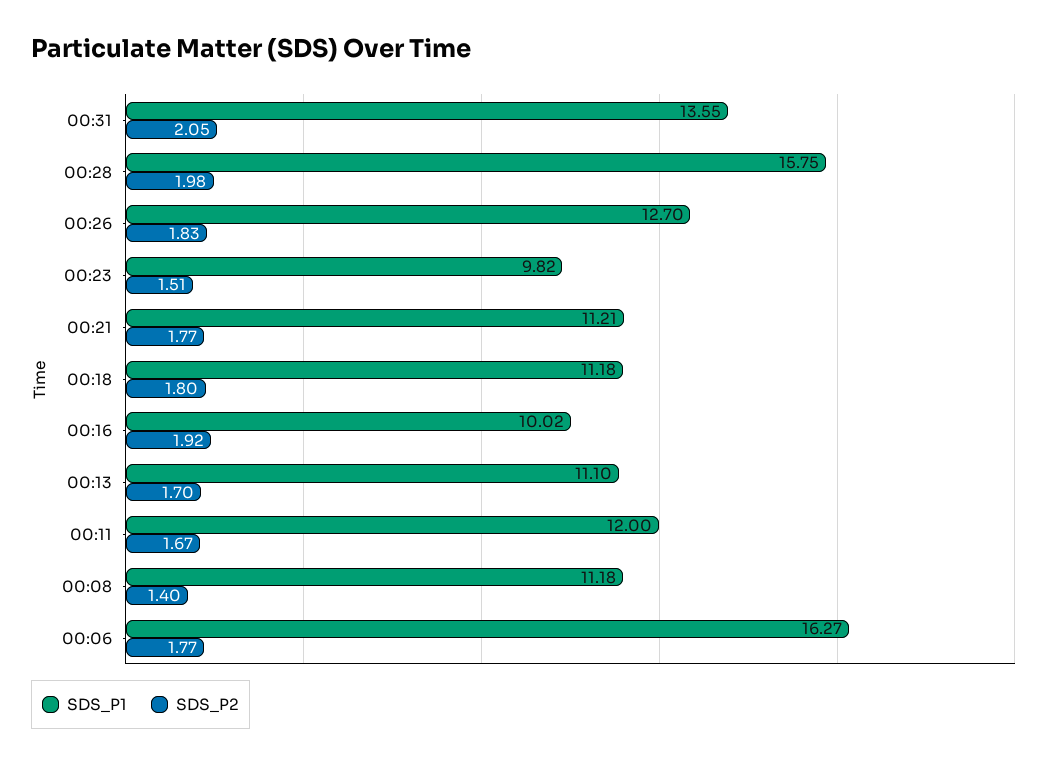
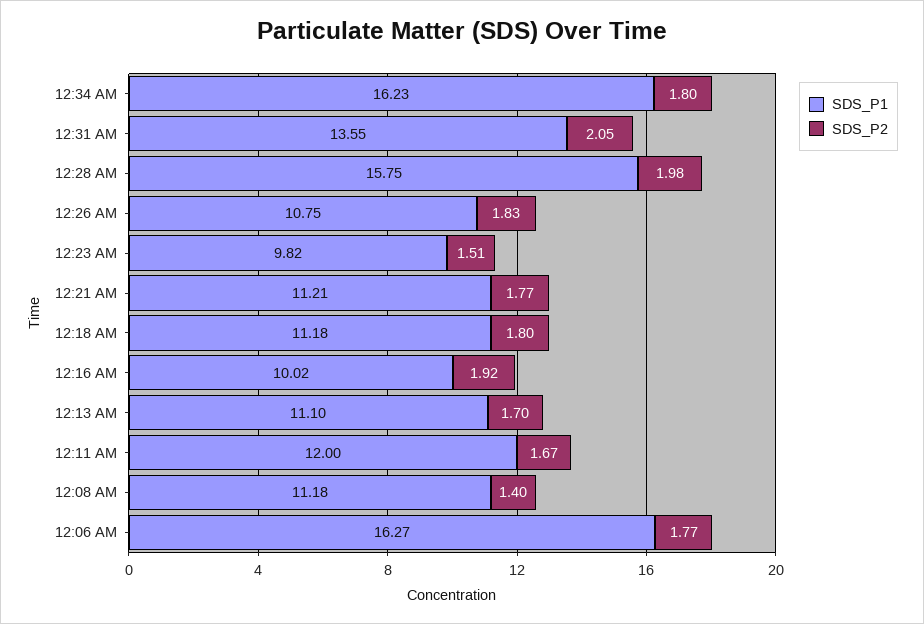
SDS_P1, 00:26: 12.7 -> 10.75
SDS_P1, 12:34 AM: none -> 16.23
SDS_P2, 12:34 AM: none -> 1.8

